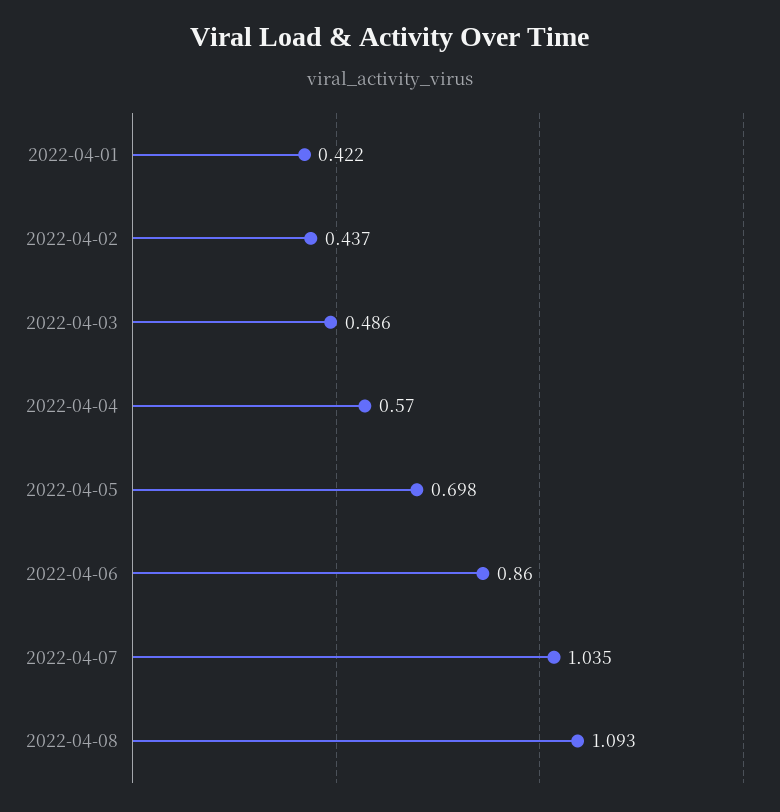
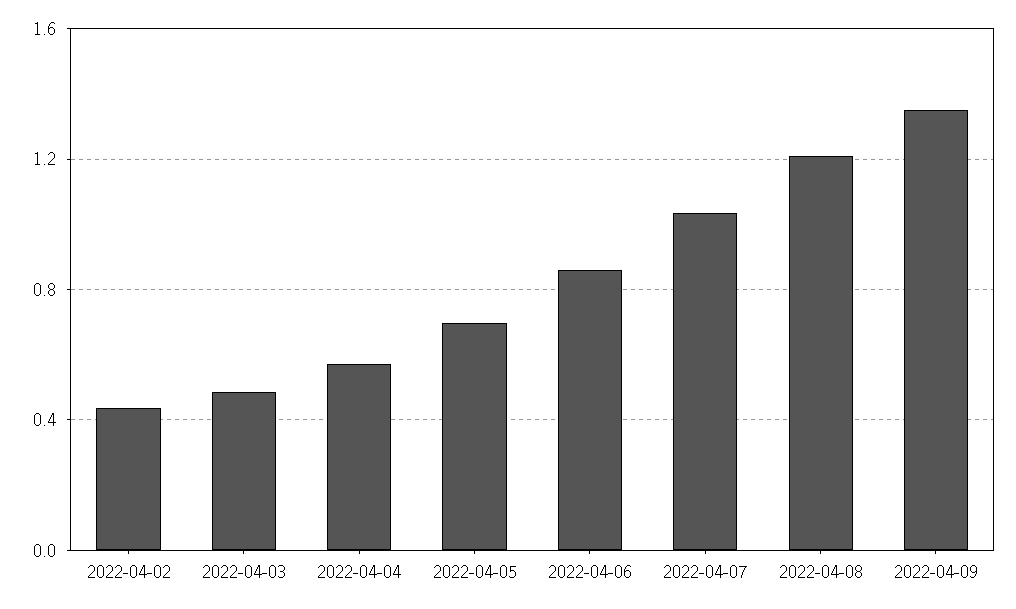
2022-04-01: 0.422 -> none
2022-04-08: 1.093 -> 1.2
2022-04-09: none -> 1.35

